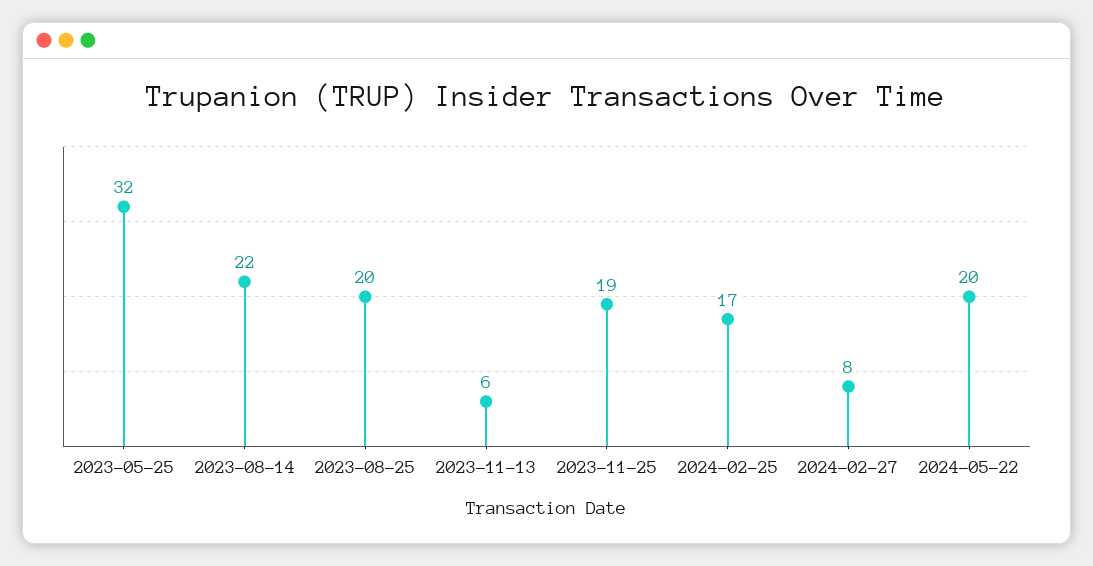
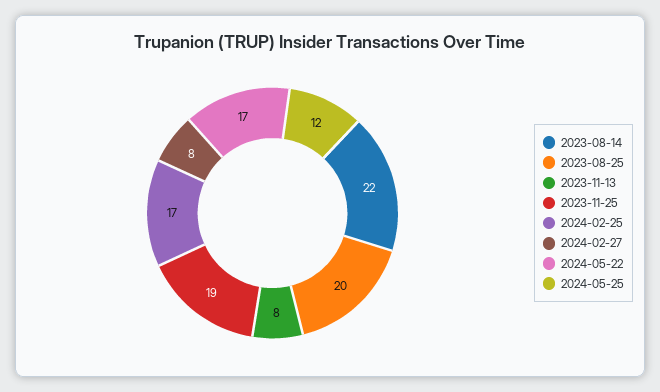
2023-05-25: 32 -> none
2023-11-13: 6 -> 8
2024-05-22: 20 -> 17
2024-05-25: none -> 12

